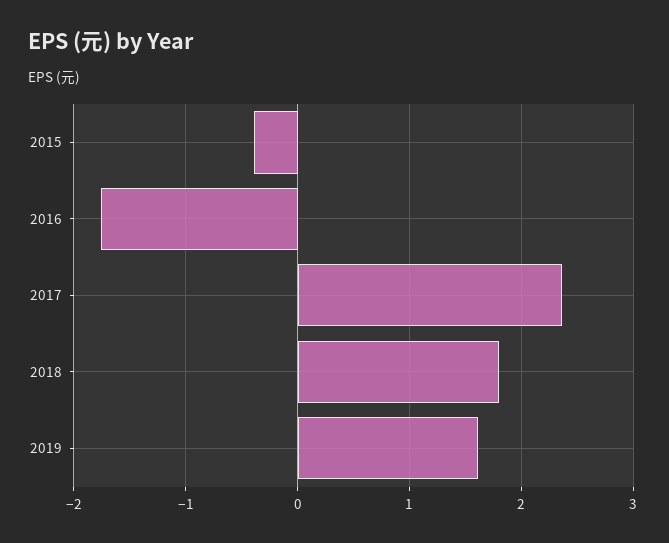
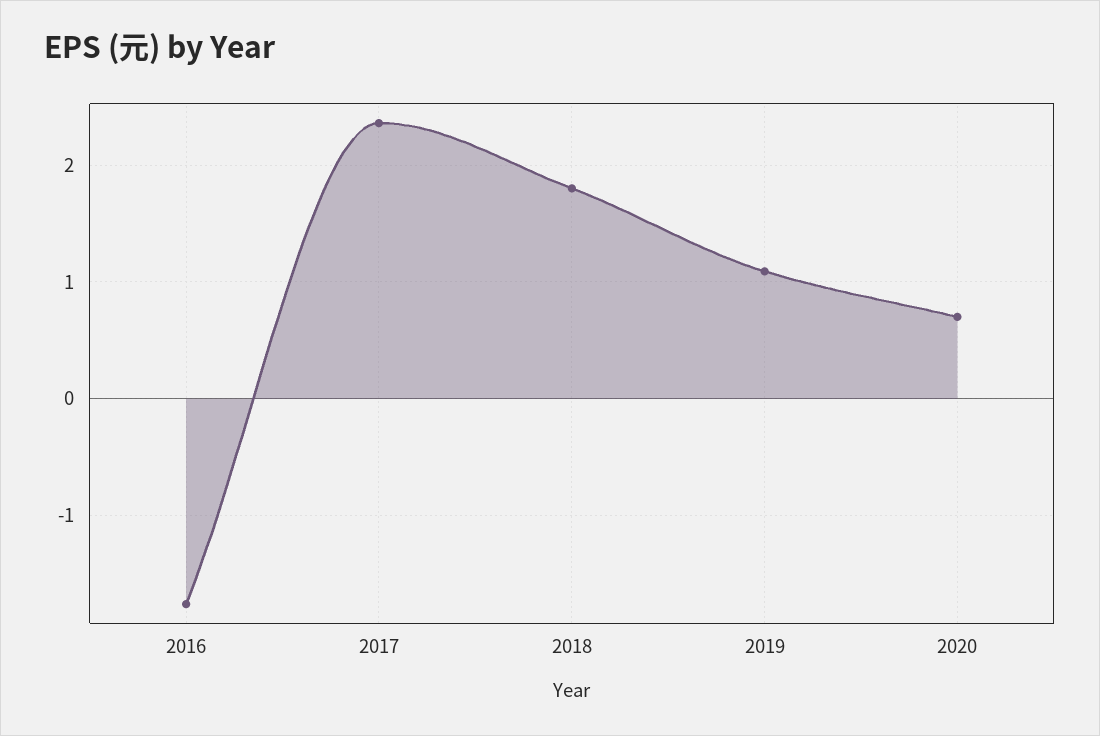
2015: -0.4 -> none
2019: 1.6 -> 1.1
2020: none -> 0.7

